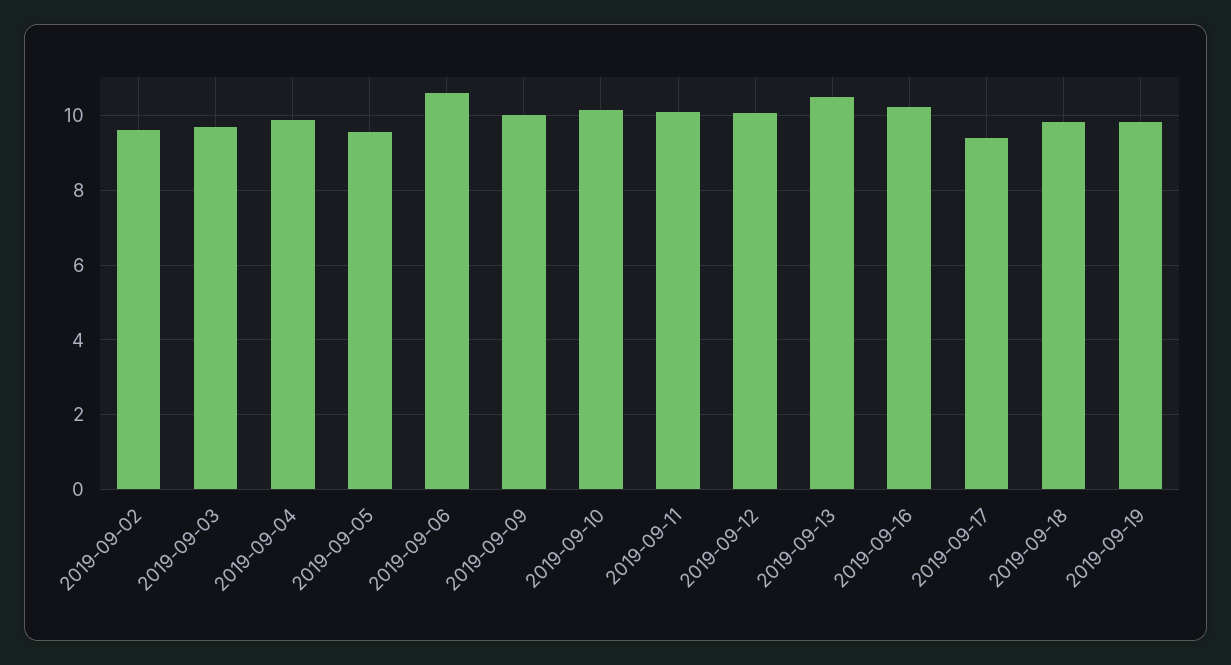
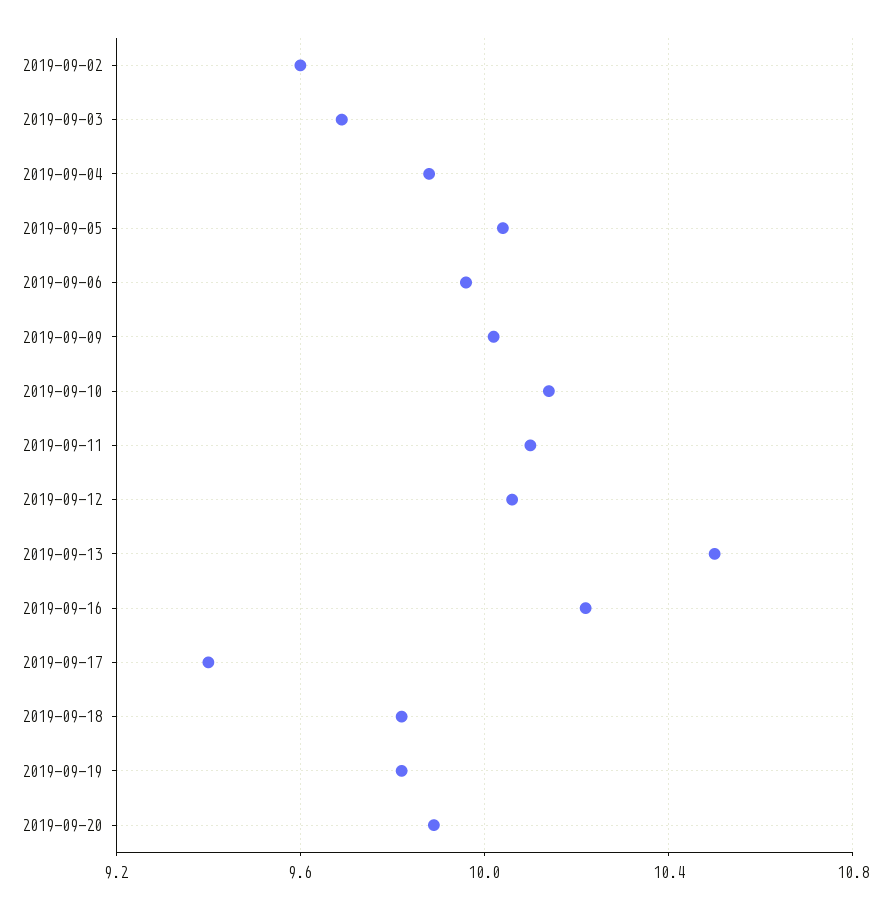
2019-09-05: 9.6 -> 10.05
2019-09-06: 10.6 -> 9.95
2019-09-20: none -> 9.9

